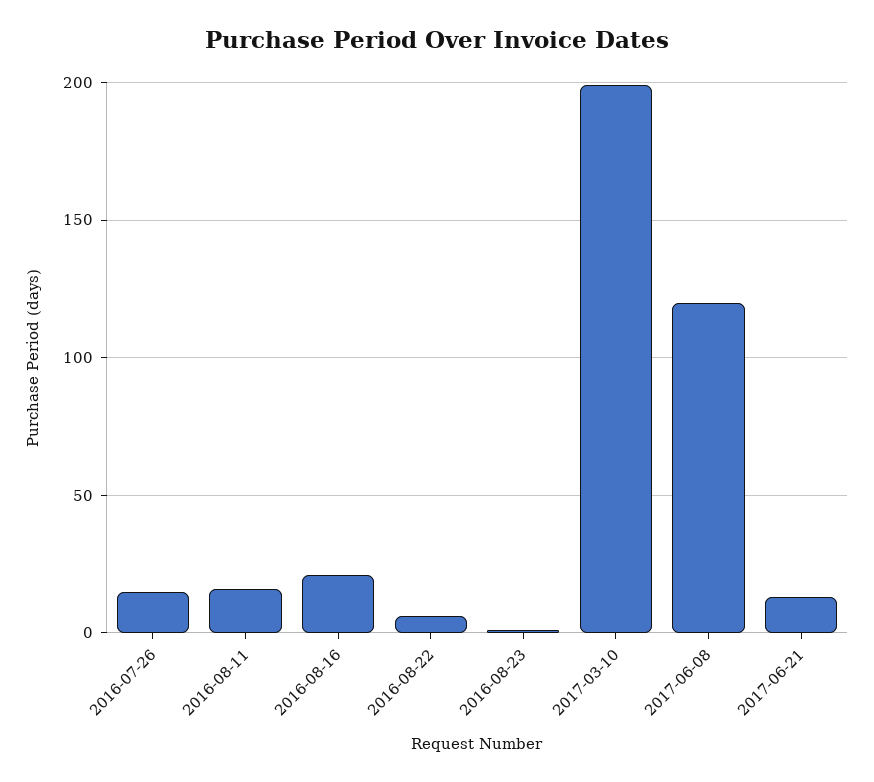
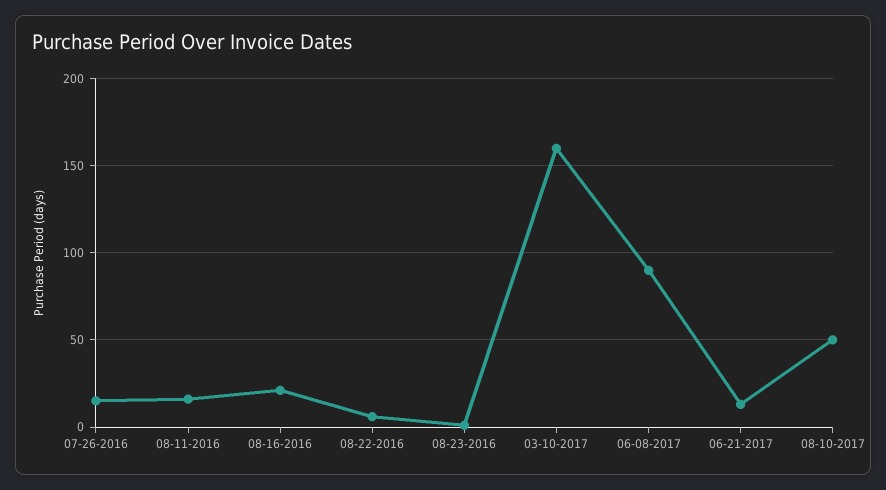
2017-03-10: 200 -> 160
2017-06-08: 120 -> 90
08-10-2017: none -> 50

